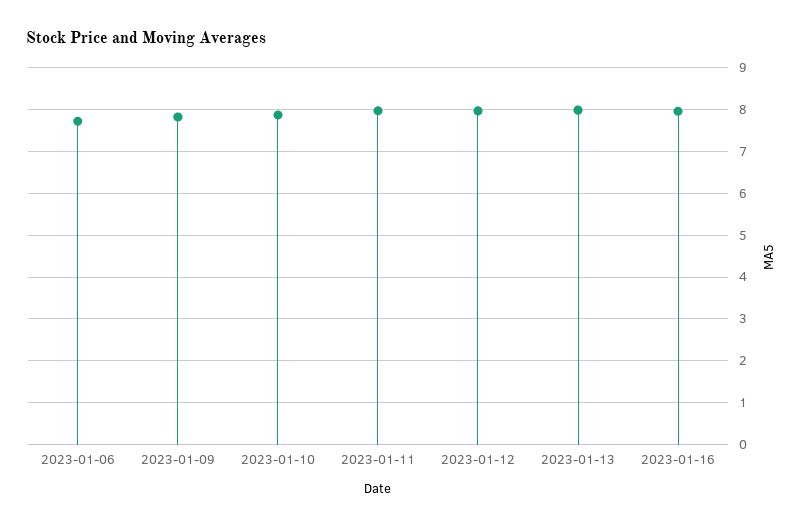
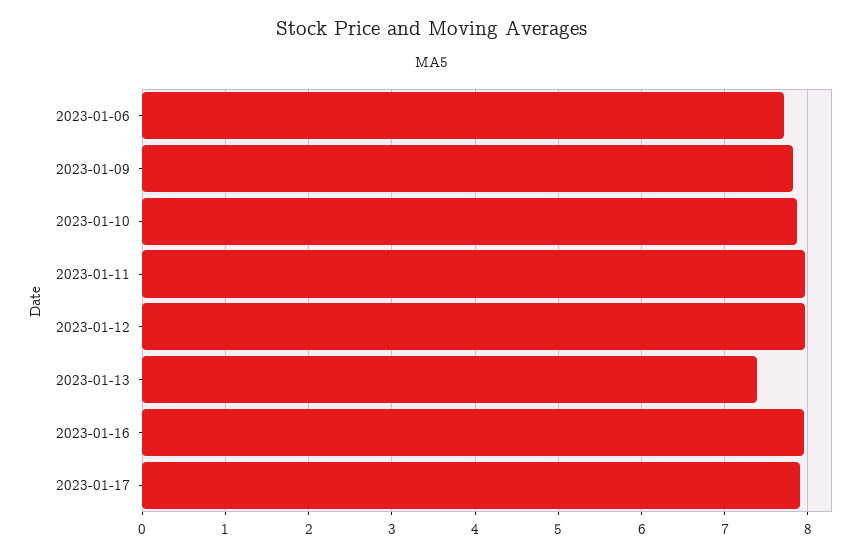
2023-01-13: 8 -> 7.4
2023-01-17: none -> 7.9

